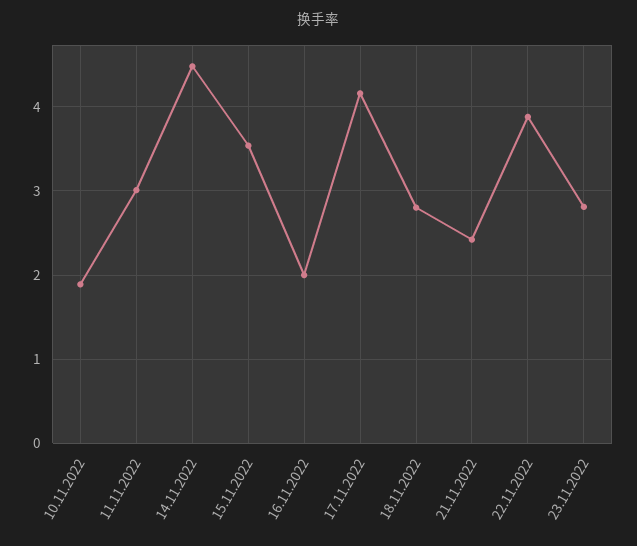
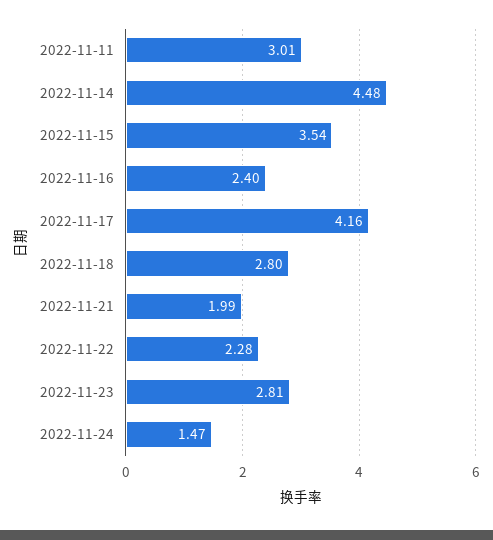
10.11.2022: 1.9 -> none
16.11.2022: 2 -> 2.4
21.11.2022: 2.4 -> 1.99
22.11.2022: 3.9 -> 2.28
2022-11-24: none -> 1.47

